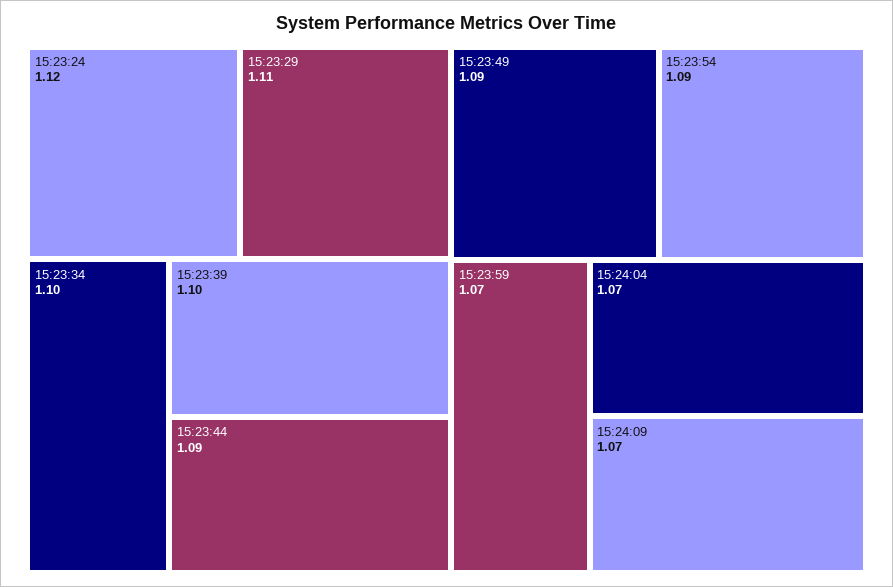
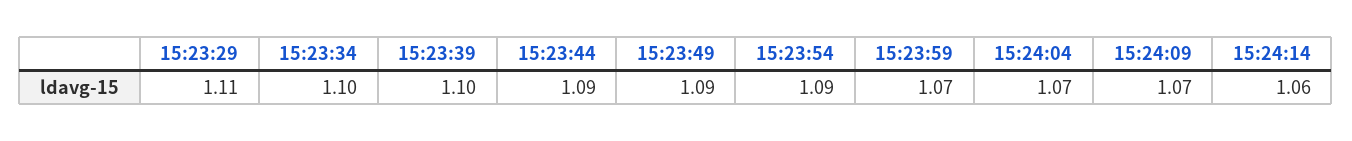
15:23:24: 1.12 -> none
15:24:14: none -> 1.06

